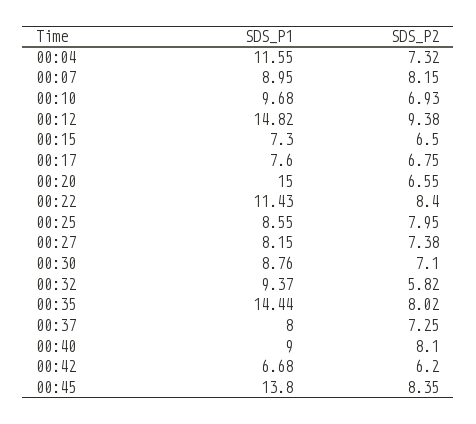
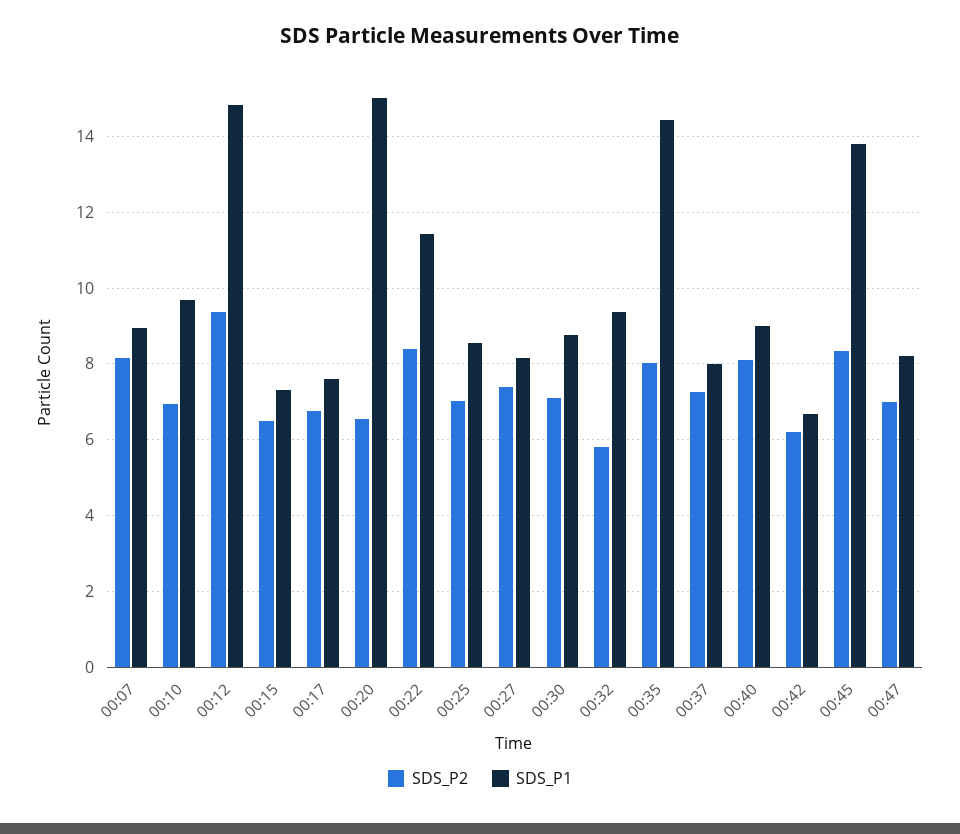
SDS_P1, 00:04: 11.55 -> none
SDS_P2, 00:04: 7.32 -> none
SDS_P2, 00:25: 7.95 -> 7
SDS_P2, 00:47: none -> 7
SDS_P1, 00:47: none -> 8.2

